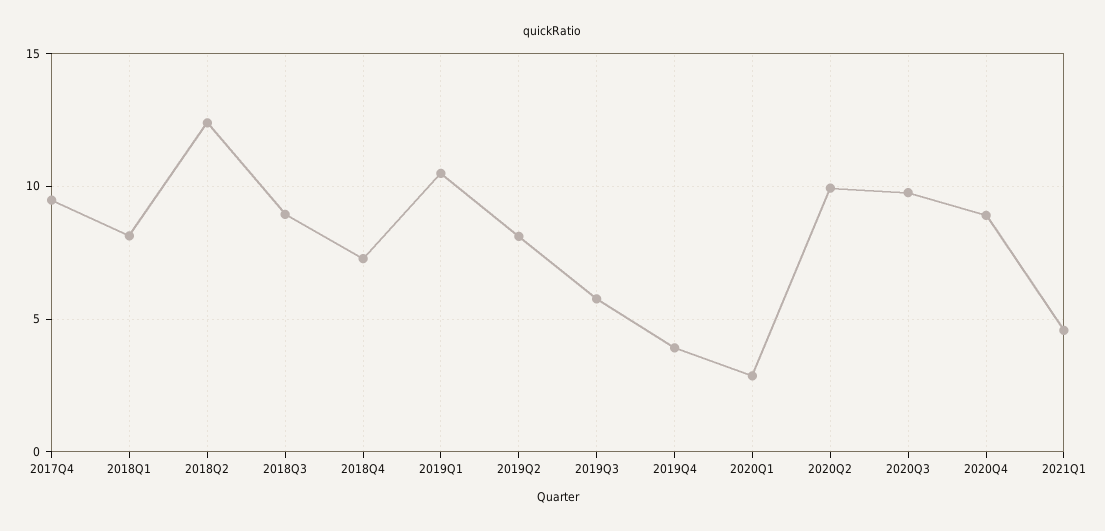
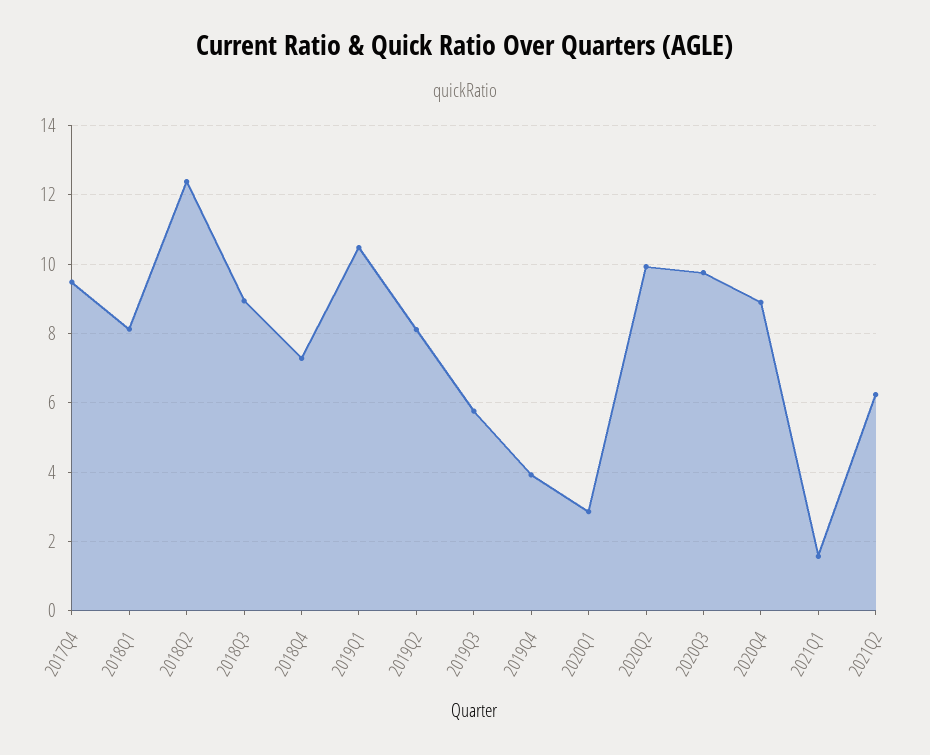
2021Q1: 4.5 -> 1.6
2021Q2: none -> 6.2

